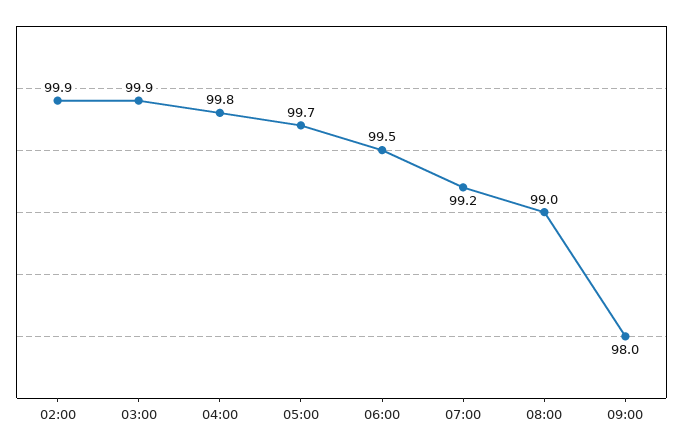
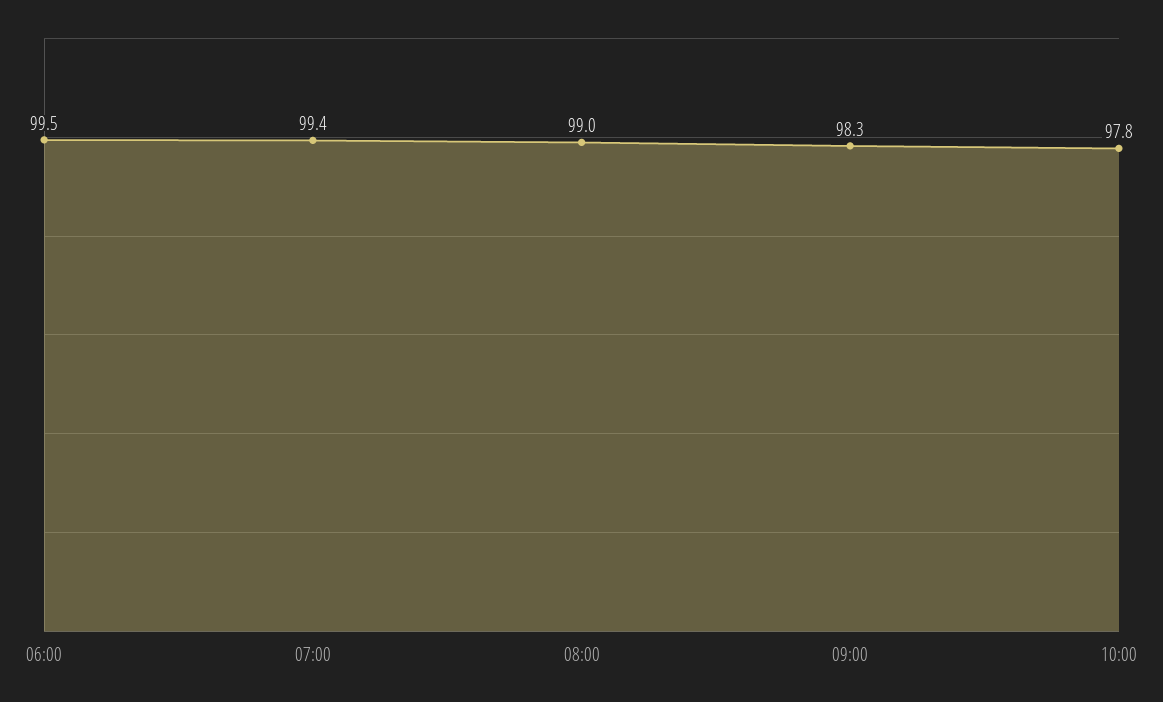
02:00: 99.9 -> none
03:00: 99.9 -> none
04:00: 99.8 -> none
05:00: 99.7 -> none
07:00: 99.2 -> 99.4
09:00: 98 -> 98.3
10:00: none -> 97.8

